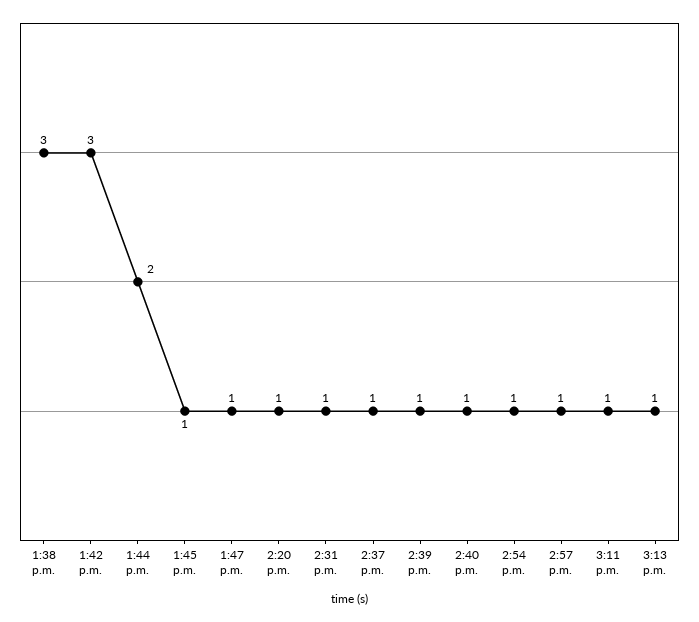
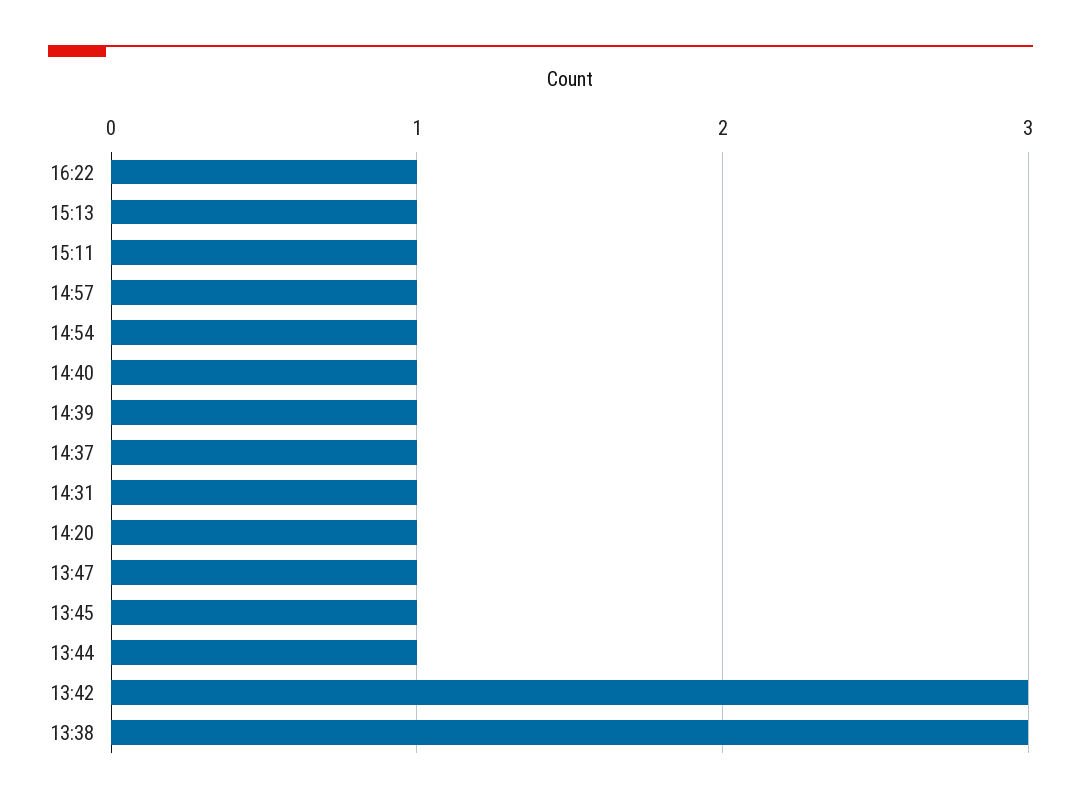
1:44 p.m.: 2 -> 1
16:22: none -> 1

